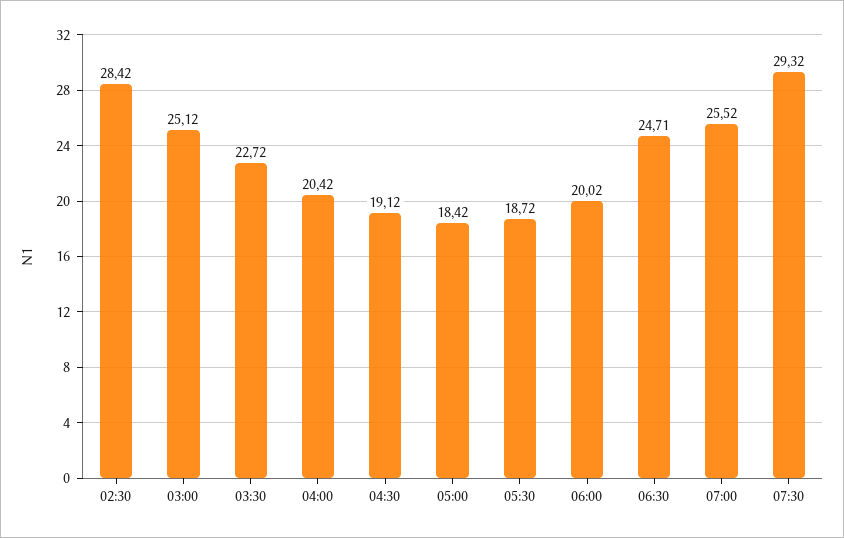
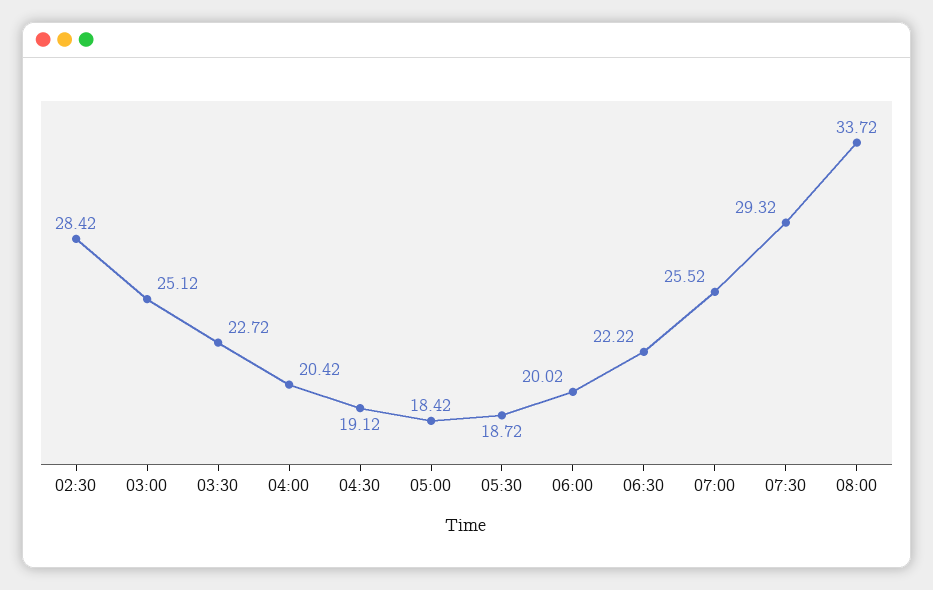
06:30: 24.71 -> 22.22
08:00: none -> 33.72

